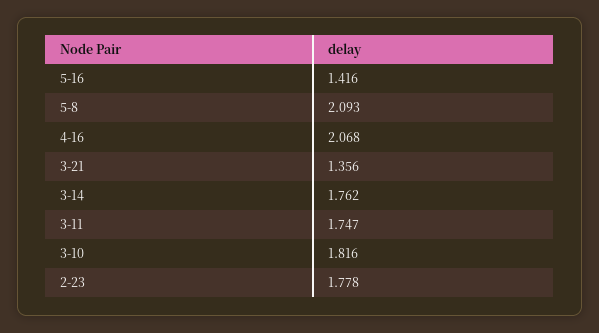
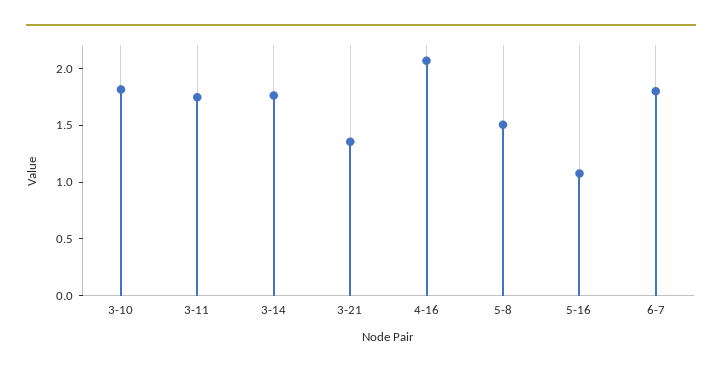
5-16: 1.416 -> 1.1
5-8: 2.093 -> 1.5
2-23: 1.778 -> none
6-7: none -> 1.8

